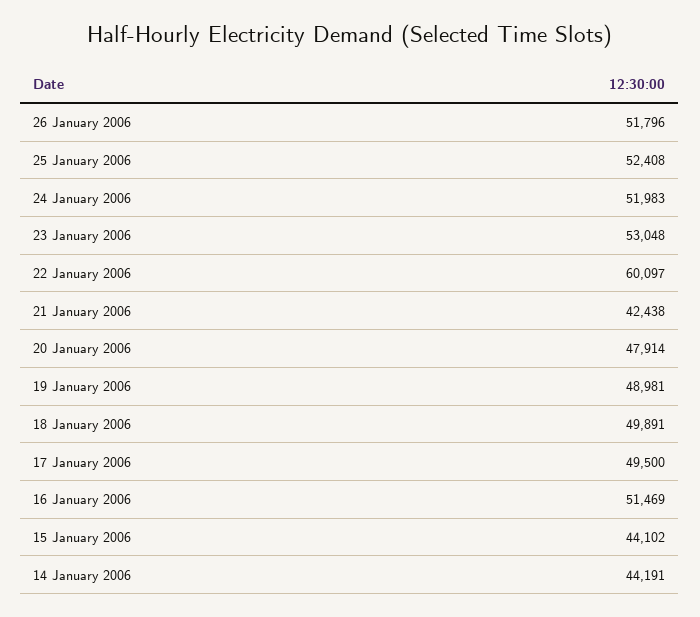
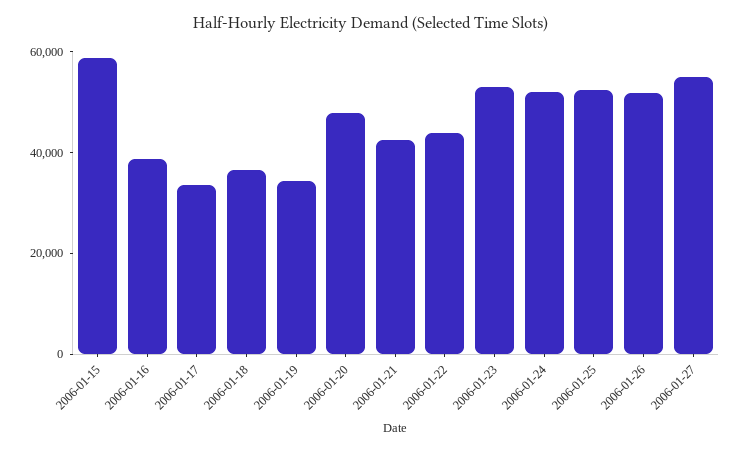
22 January 2006: 60097 -> 45000
19 January 2006: 48981 -> 35000
18 January 2006: 49891 -> 35000
17 January 2006: 49500 -> 35000
16 January 2006: 51469 -> 40000
15 January 2006: 44102 -> 60000
14 January 2006: 44191 -> none
2006-01-27: none -> 55000

